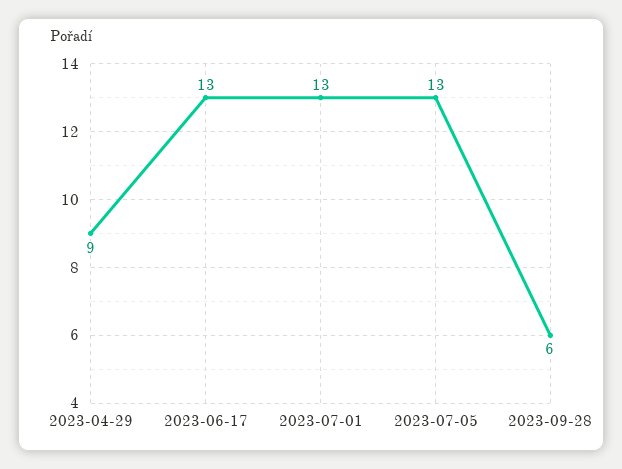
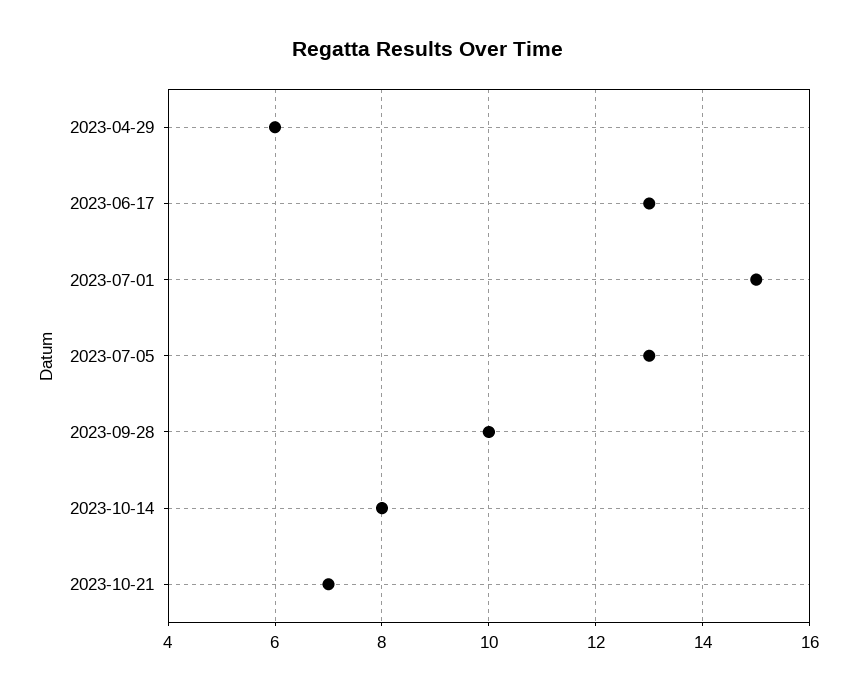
2023-04-29: 9 -> 6
2023-07-01: 13 -> 15
2023-09-28: 6 -> 10
2023-10-14: none -> 8
2023-10-21: none -> 7

